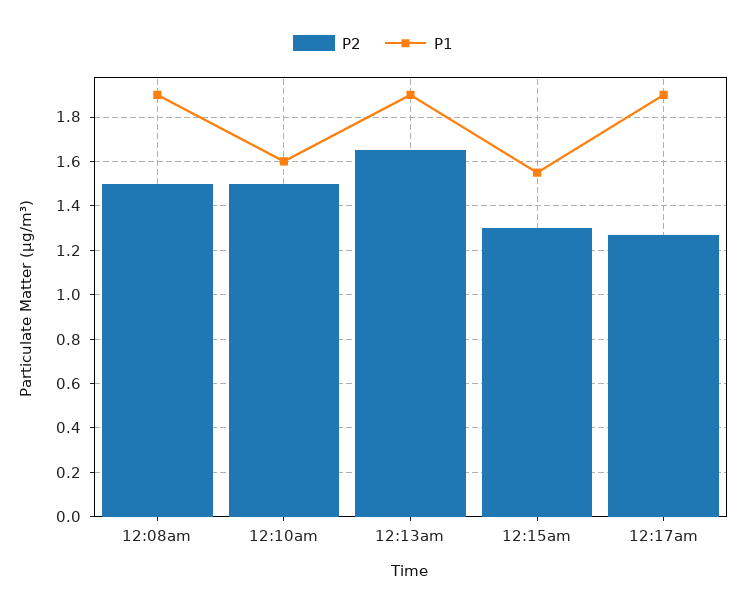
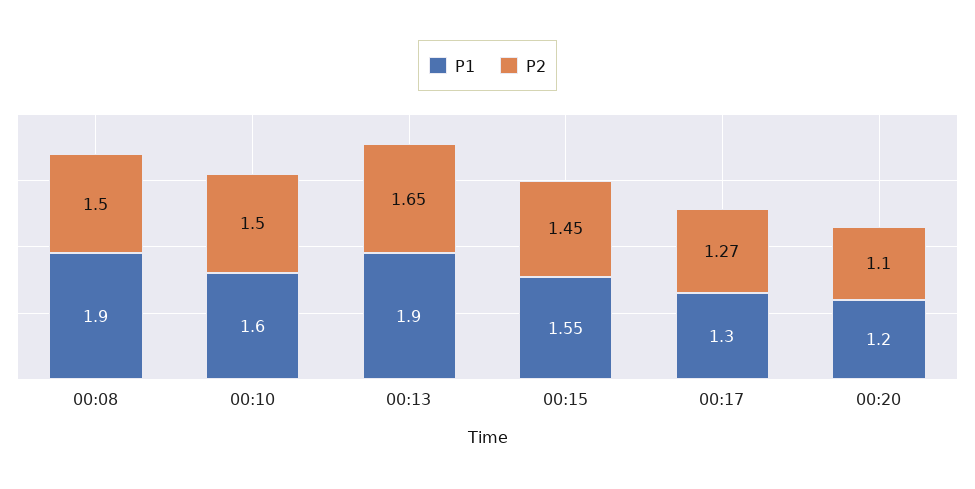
P2, 12:15am: 1.3 -> 1.45
P1, 12:17am: 1.9 -> 1.3
P1, 00:20: none -> 1.2
P2, 00:20: none -> 1.1

